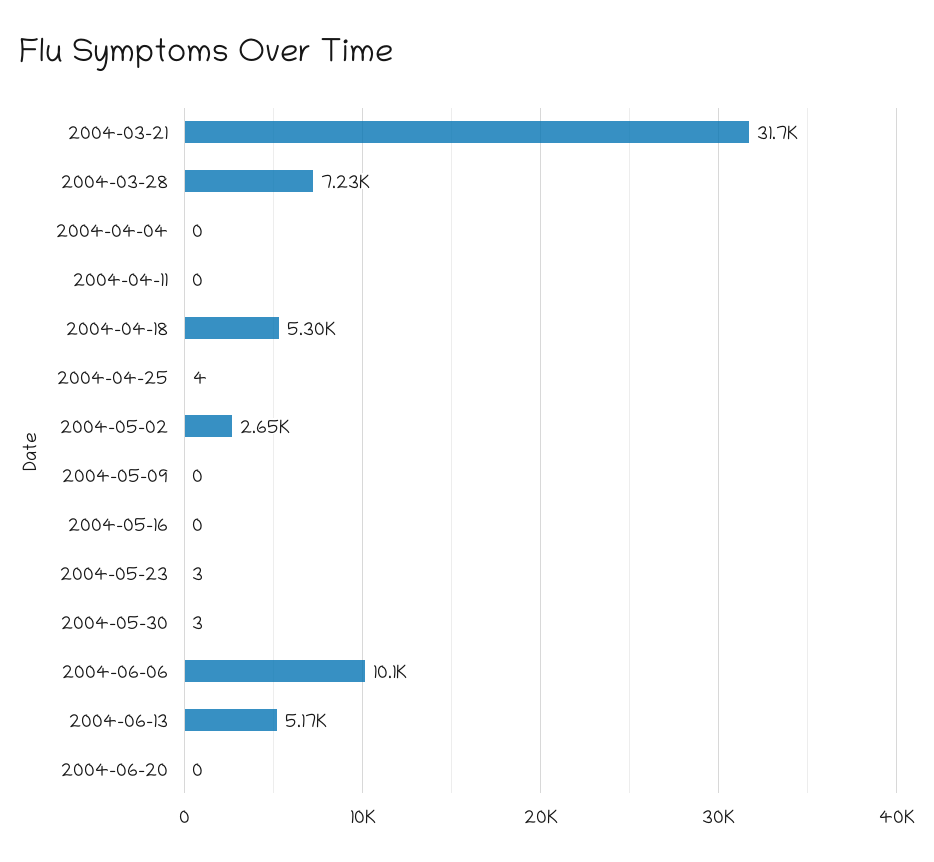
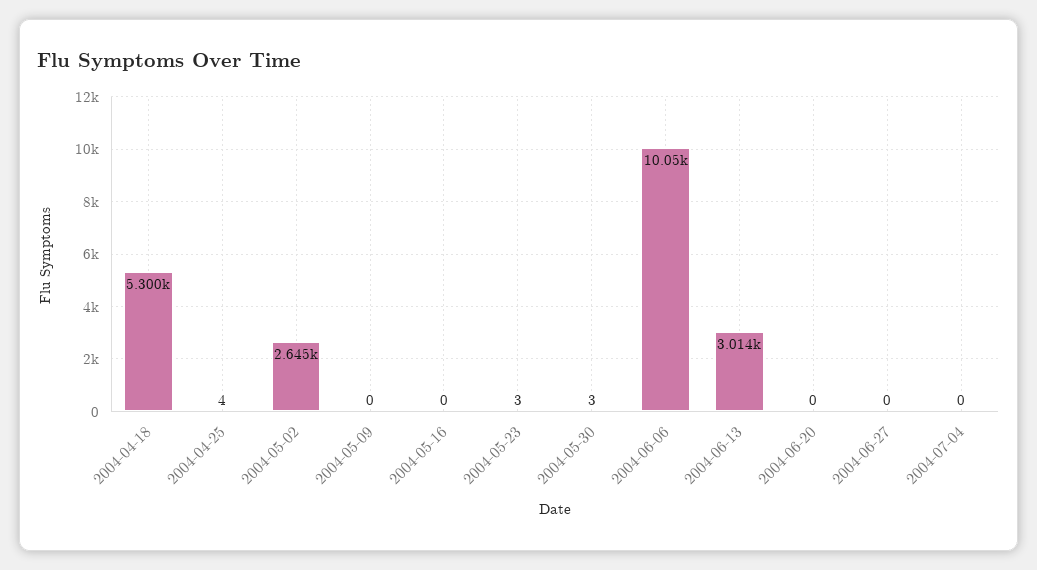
2004-03-21: 31700 -> none
2004-03-28: 7230 -> none
2004-04-04: 0 -> none
2004-04-11: 0 -> none
2004-06-13: 5170 -> 3014
2004-06-27: none -> 0
2004-07-04: none -> 0

